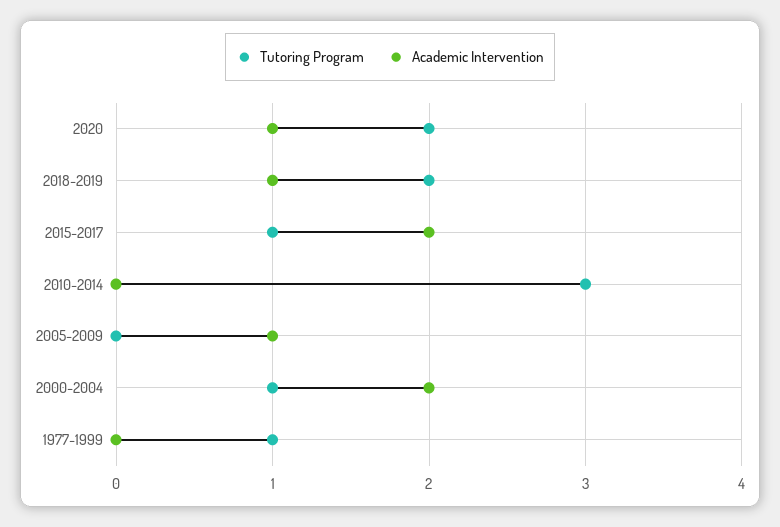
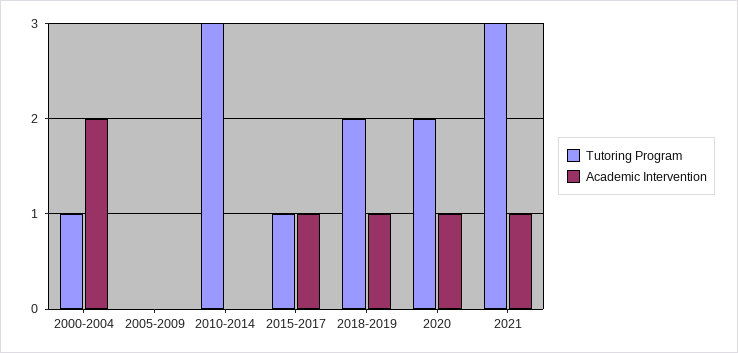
Academic Intervention, 2015-2017: 2 -> 1
Academic Intervention, 2005-2009: 1 -> 0
Tutoring Program, 1977-1999: 1 -> none
Academic Intervention, 1977-1999: 0 -> none
Tutoring Program, 2021: none -> 3
Academic Intervention, 2021: none -> 1

